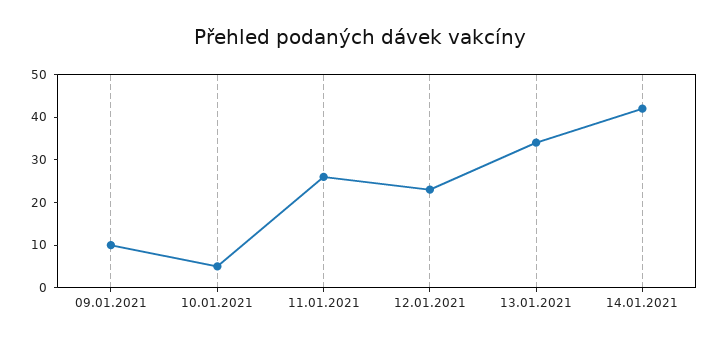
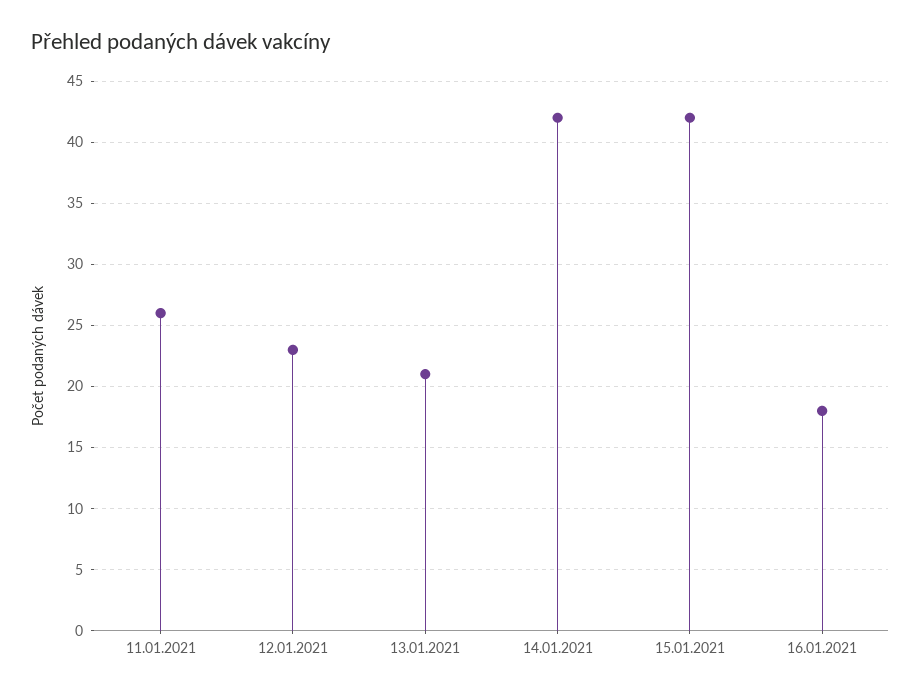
09.01.2021: 10 -> none
10.01.2021: 5 -> none
13.01.2021: 35 -> 21
15.01.2021: none -> 42
16.01.2021: none -> 18

